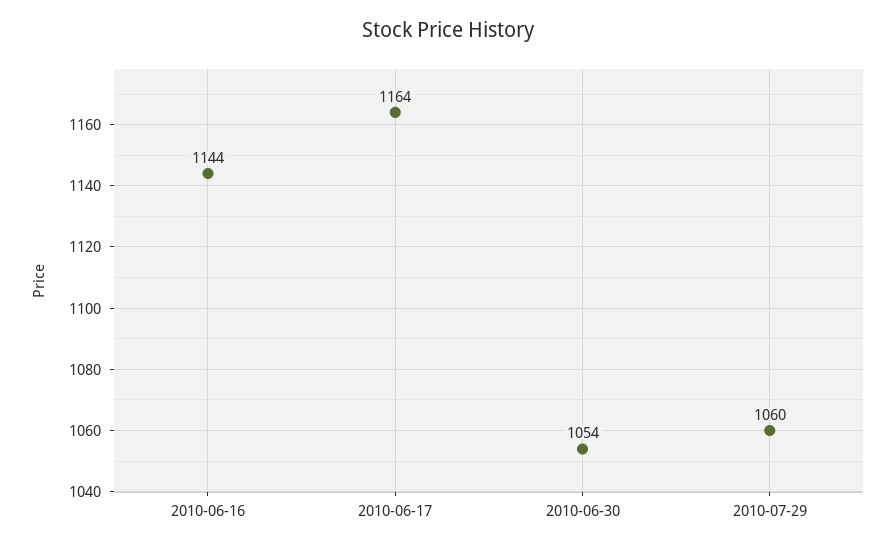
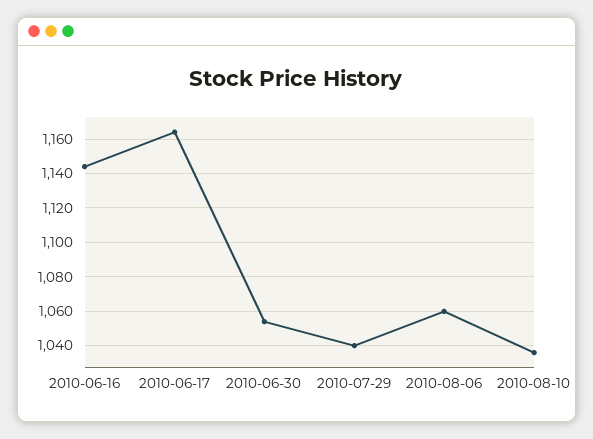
2010-07-29: 1060 -> 1040
2010-08-06: none -> 1060
2010-08-10: none -> 1035

